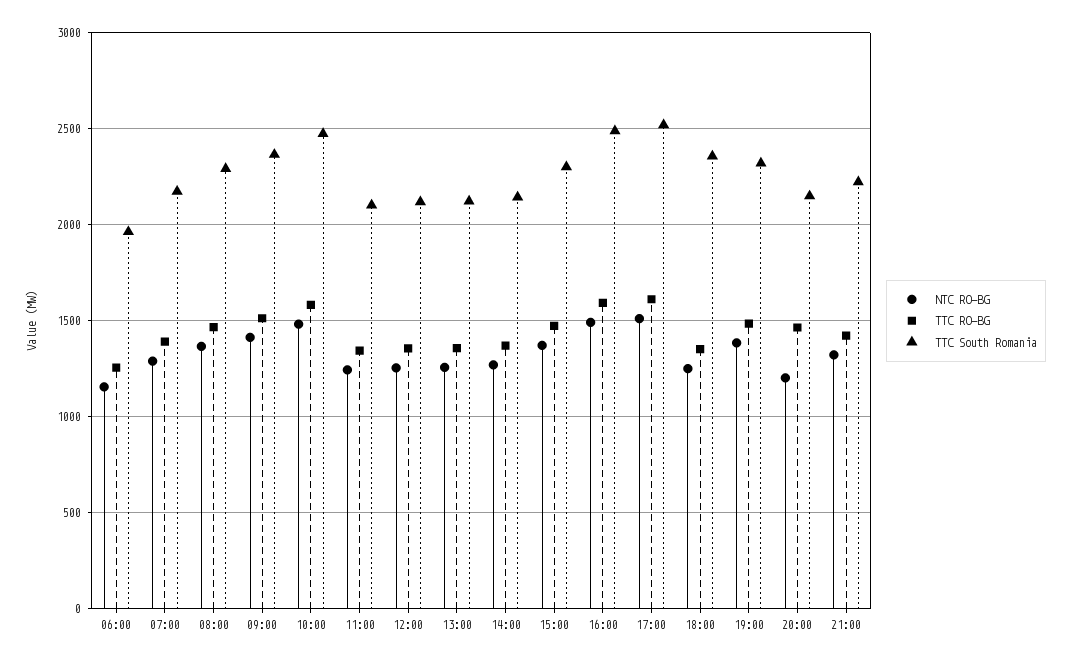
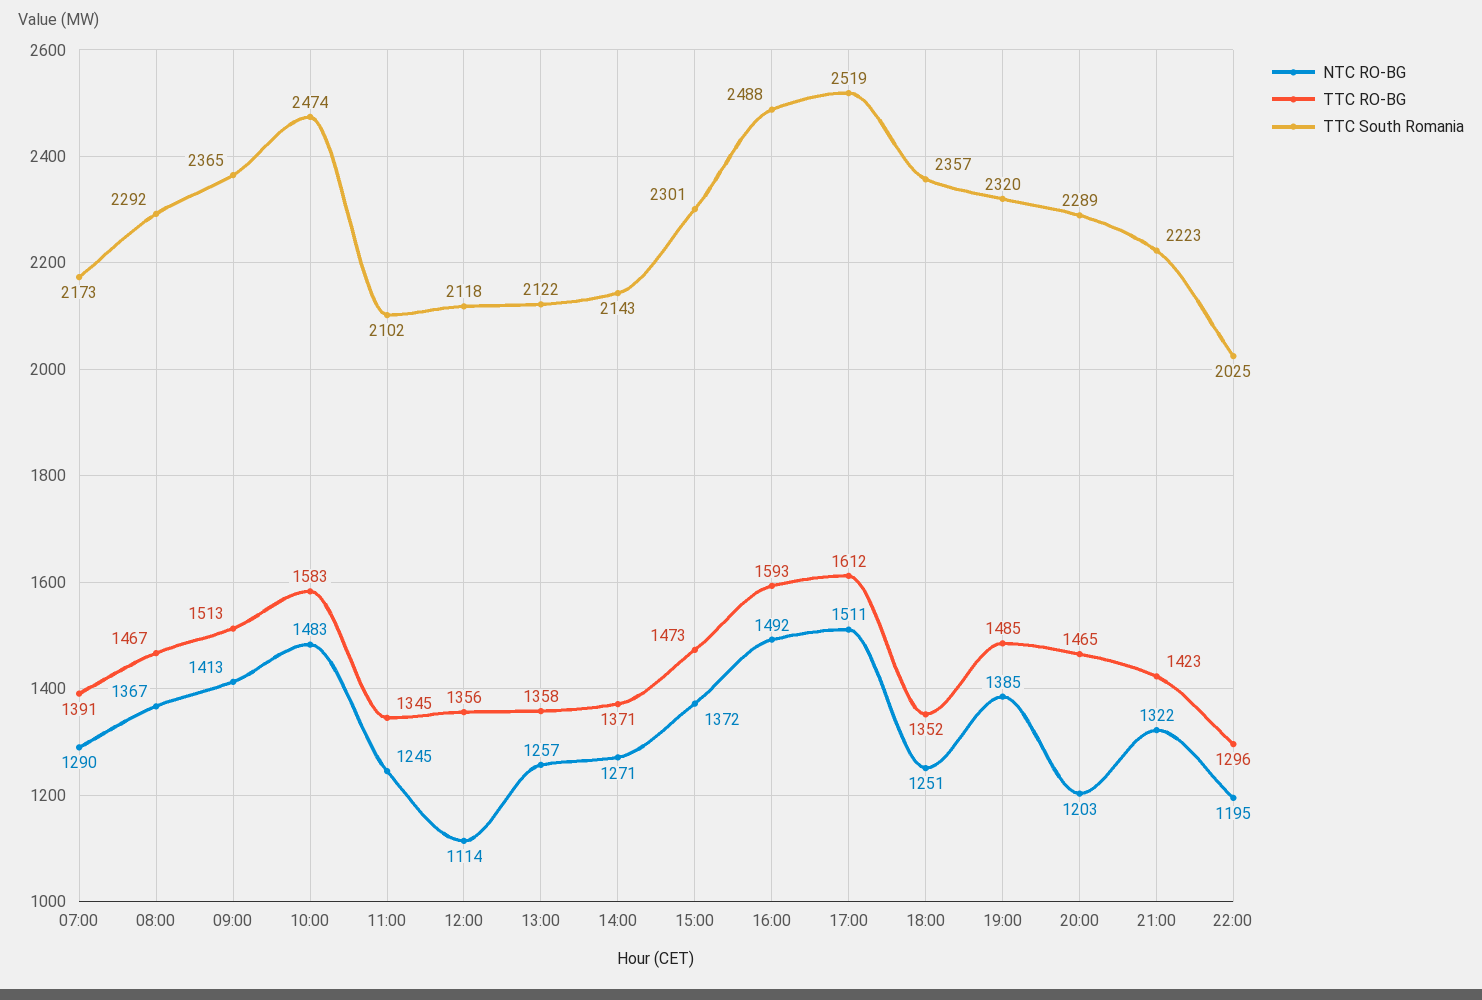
NTC RO-BG, 06:00: 1150 -> none
TTC RO-BG, 06:00: 1250 -> none
TTC South Romania, 06:00: 1950 -> none
NTC RO-BG, 12:00: 1250 -> 1114
TTC South Romania, 20:00: 2150 -> 2289
NTC RO-BG, 22:00: none -> 1195
TTC RO-BG, 22:00: none -> 1296
TTC South Romania, 22:00: none -> 2025

